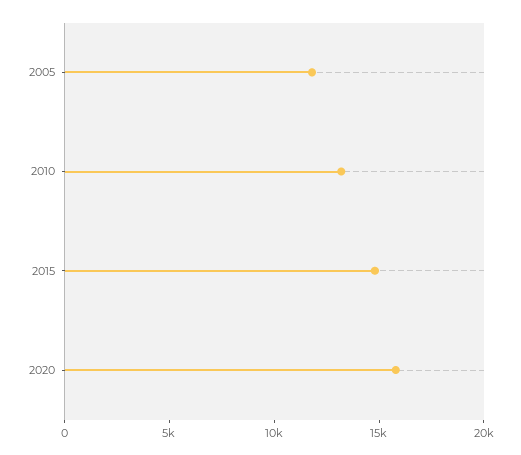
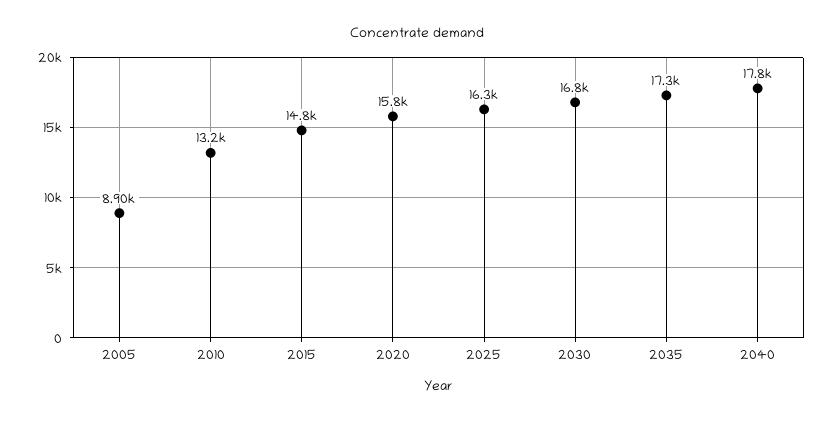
2005: 12000 -> 8900
2025: none -> 16300
2030: none -> 16800
2035: none -> 17300
2040: none -> 17800

